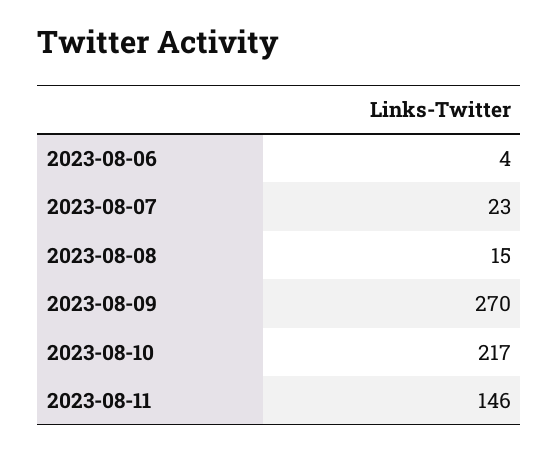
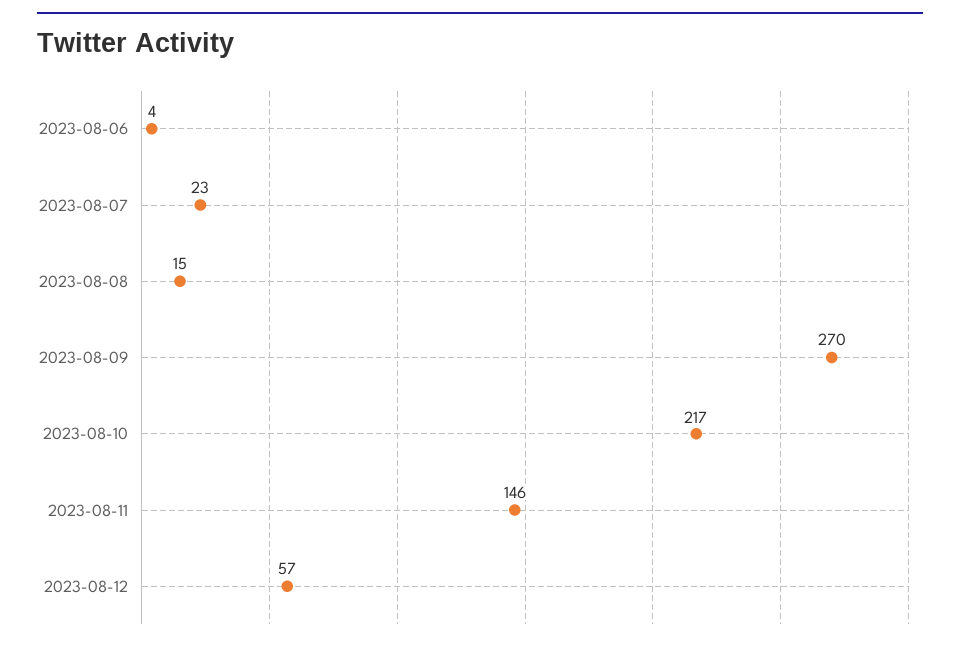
2023-08-12: none -> 57

